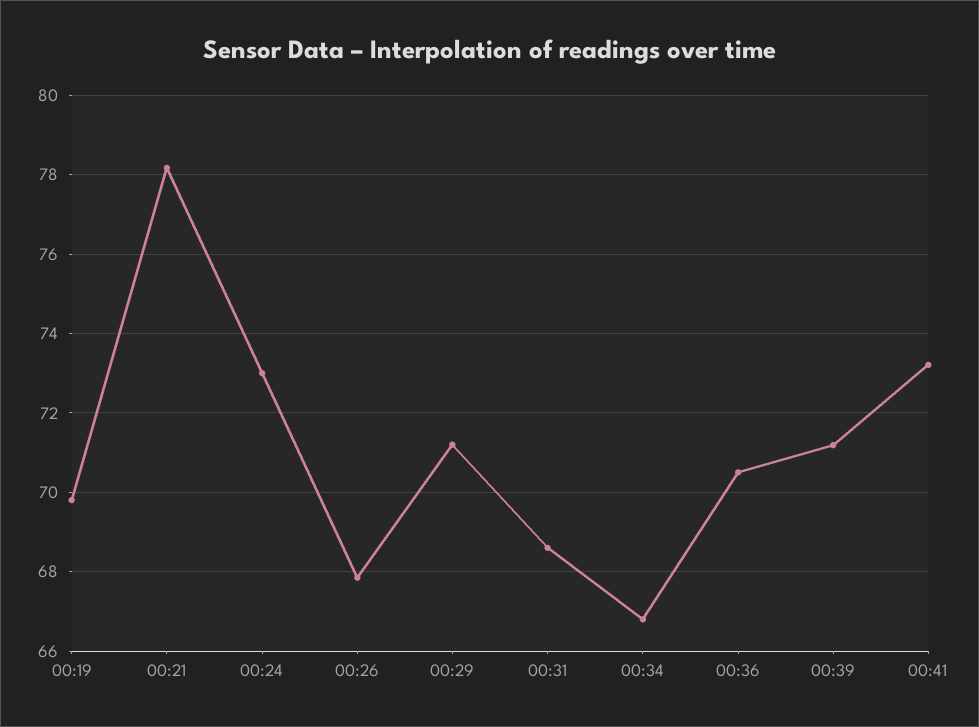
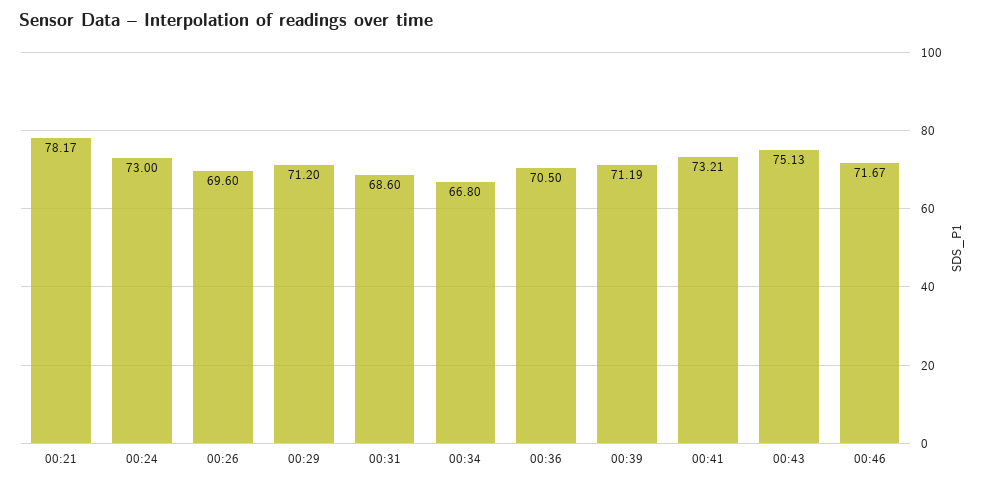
00:19: 69.8 -> none
00:26: 67.8 -> 69.6
00:43: none -> 75.13
00:46: none -> 71.67

